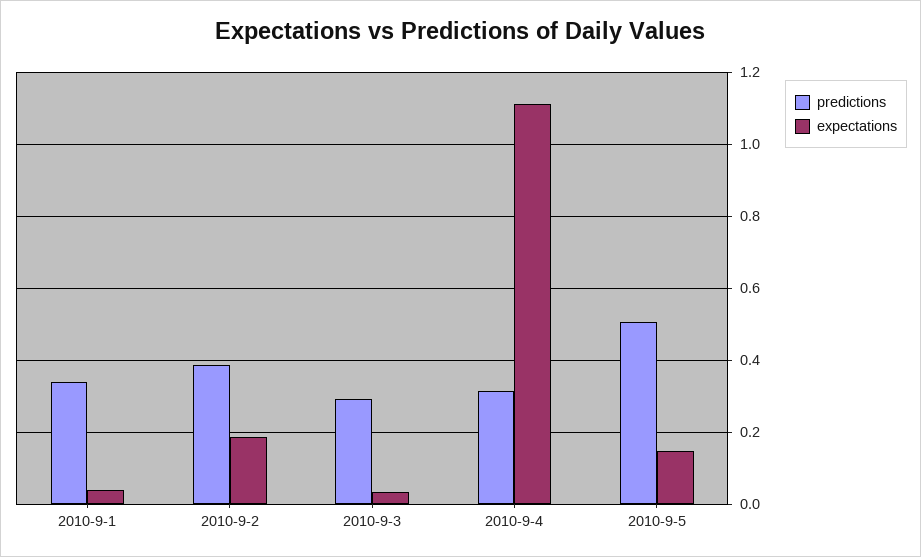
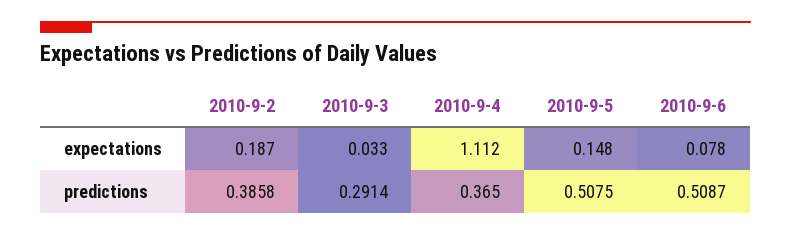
predictions, 2010-9-1: 0.34 -> none
expectations, 2010-9-1: 0.04 -> none
predictions, 2010-9-4: 0.32 -> 0.365
expectations, 2010-9-6: none -> 0.078
predictions, 2010-9-6: none -> 0.5087

